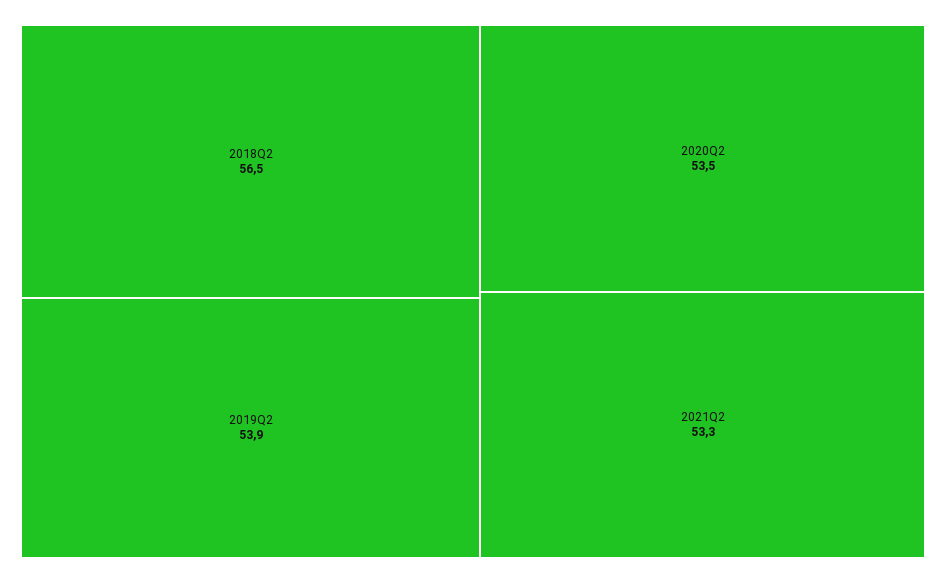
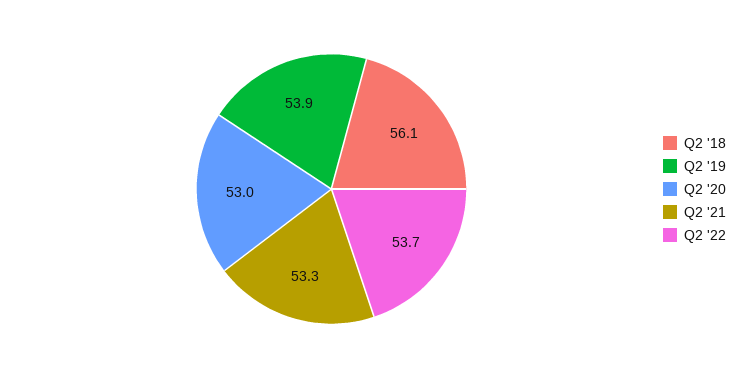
2018Q2: 56.5 -> 56.1
2020Q2: 53.5 -> 53
Q2 '22: none -> 53.7

